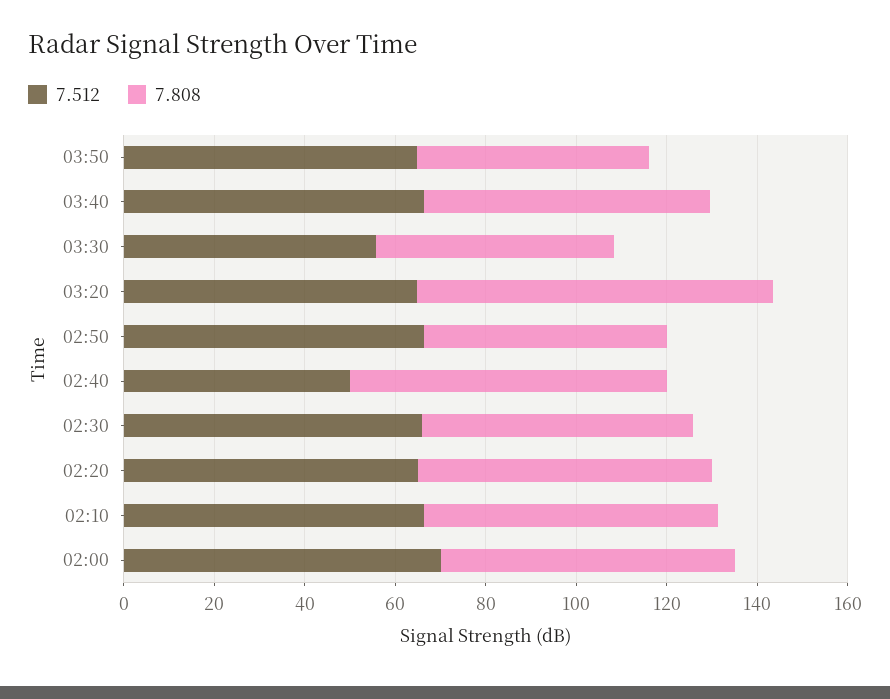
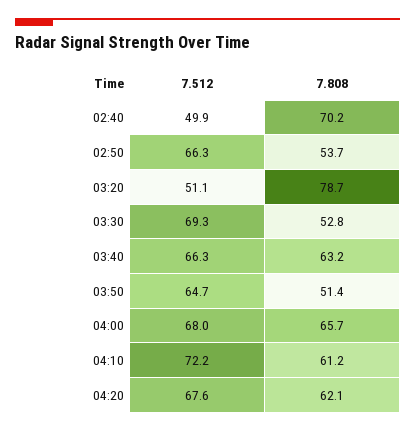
7.512, 03:30: 55 -> 69.3
7.512, 03:20: 65 -> 51.1
7.512, 02:30: 65 -> none
7.808, 02:30: 60 -> none
7.512, 02:20: 65 -> none
7.808, 02:20: 65 -> none
7.512, 02:10: 65 -> none
7.808, 02:10: 65 -> none
7.512, 02:00: 70 -> none
7.808, 02:00: 65 -> none
7.512, 04:00: none -> 68
7.808, 04:00: none -> 65.7
7.512, 04:10: none -> 72.2
7.808, 04:10: none -> 61.2
7.512, 04:20: none -> 67.6
7.808, 04:20: none -> 62.1

